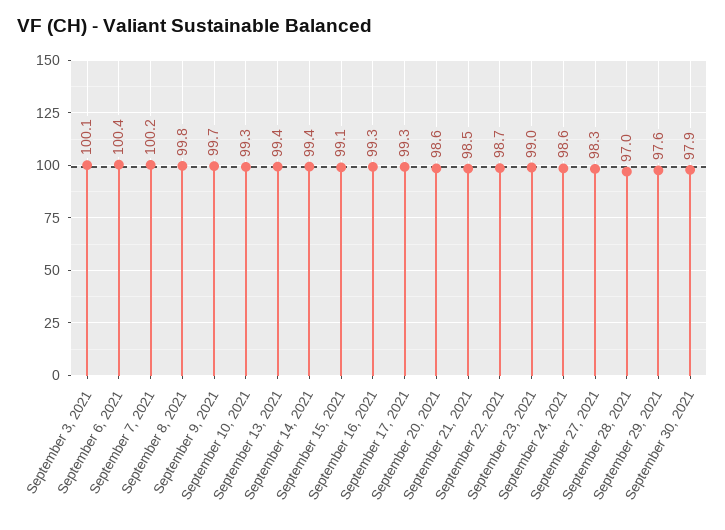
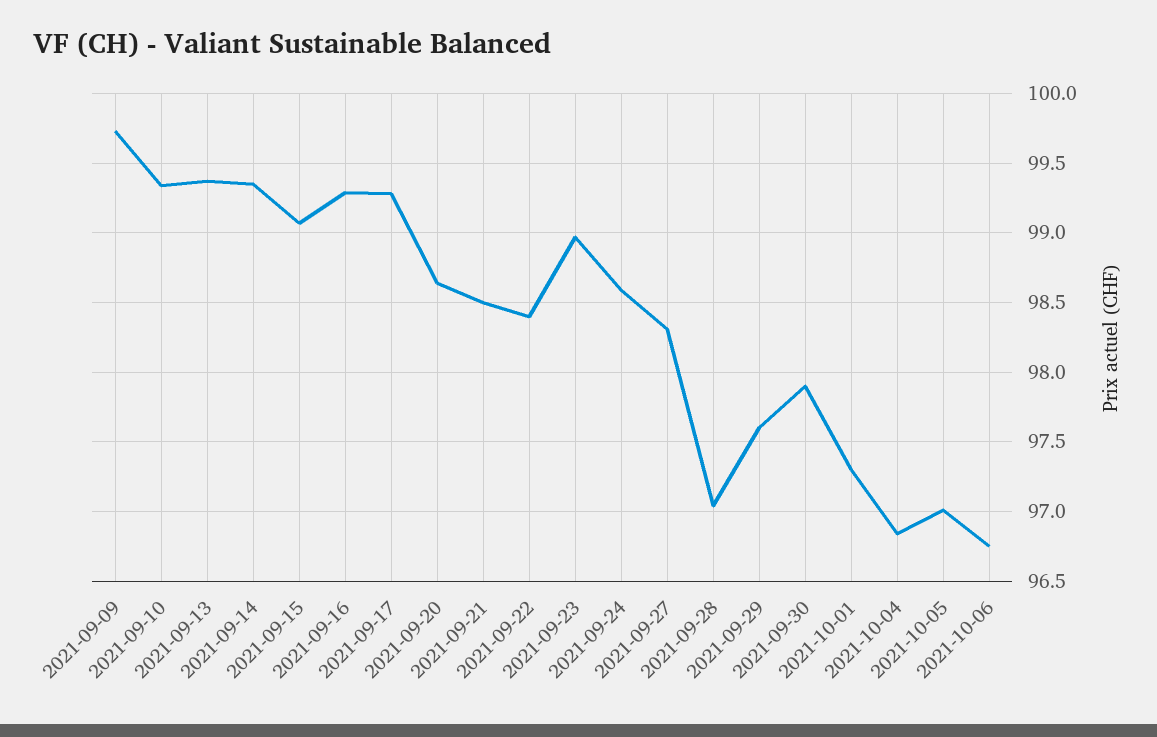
September 3, 2021: 100.1 -> none
September 6, 2021: 100.4 -> none
September 7, 2021: 100.2 -> none
September 8, 2021: 99.8 -> none
September 22, 2021: 98.7 -> 98.4
2021-10-01: none -> 97.3
2021-10-04: none -> 96.85
2021-10-05: none -> 97
2021-10-06: none -> 96.75

